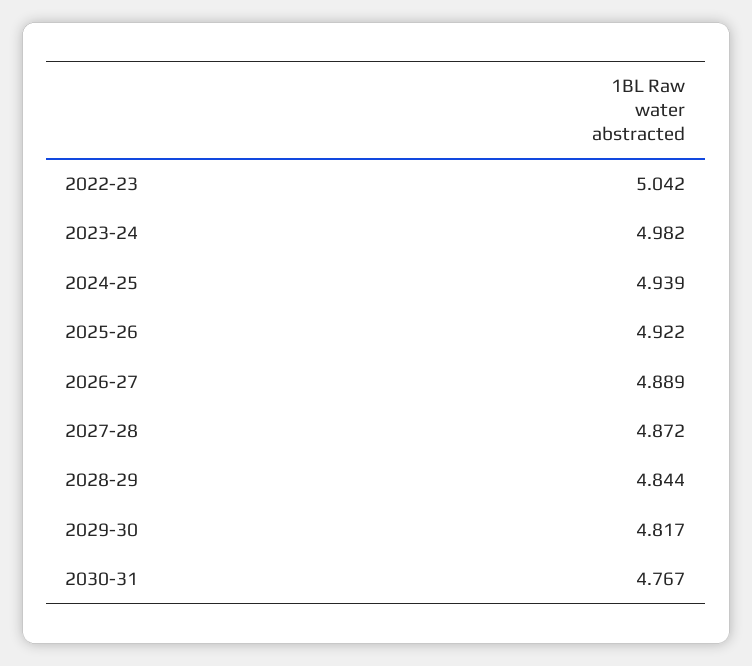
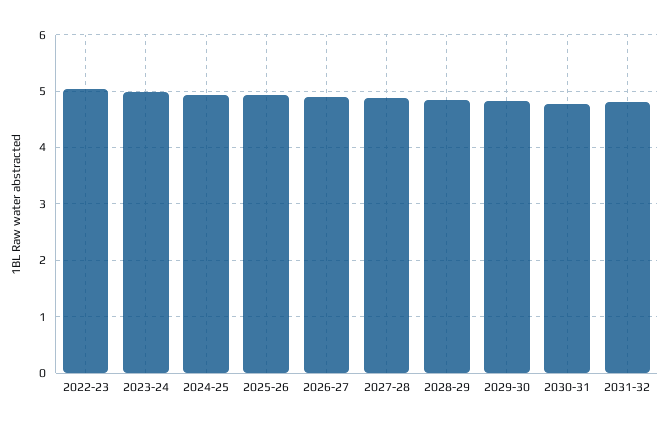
2031-32: none -> 4.8

